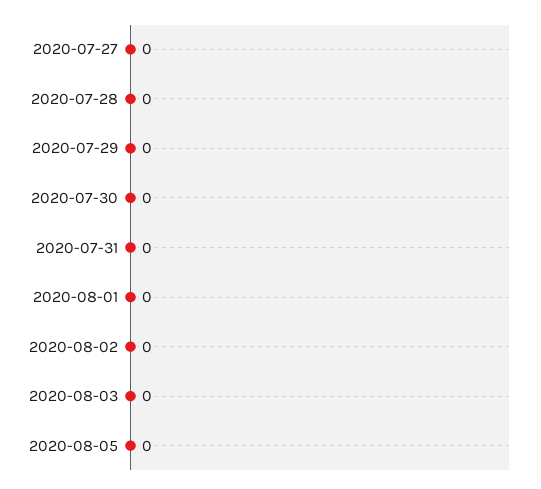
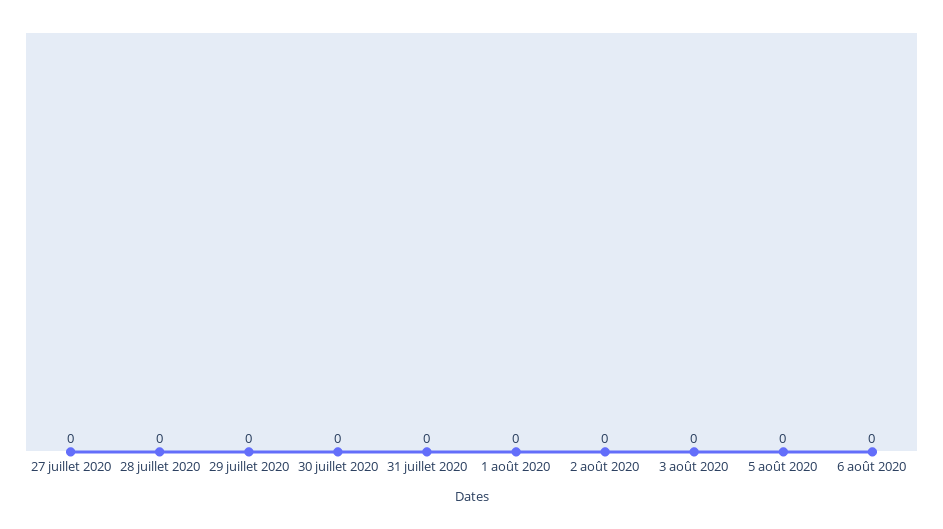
6 août 2020: none -> 0

